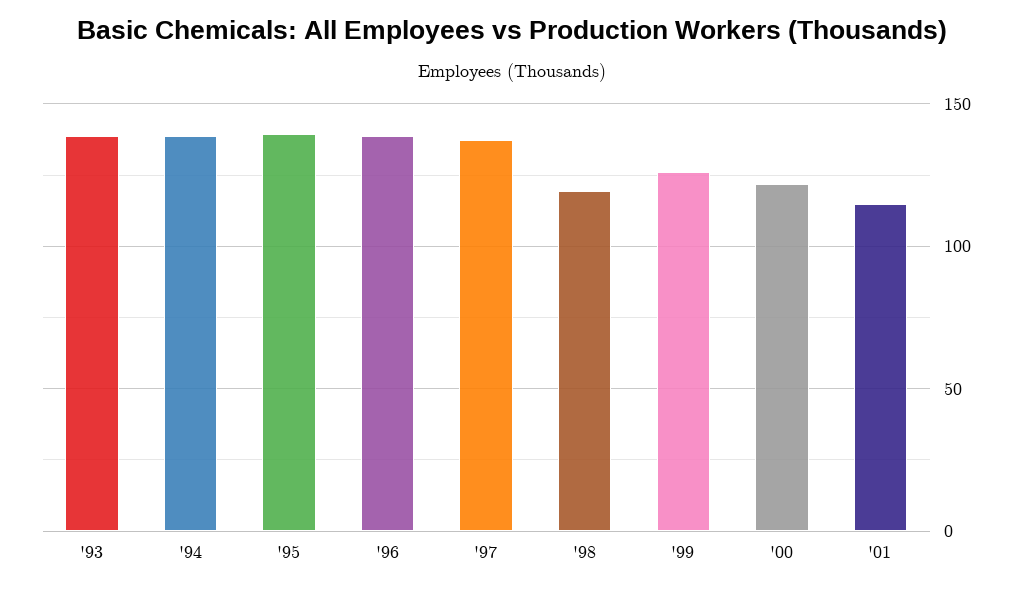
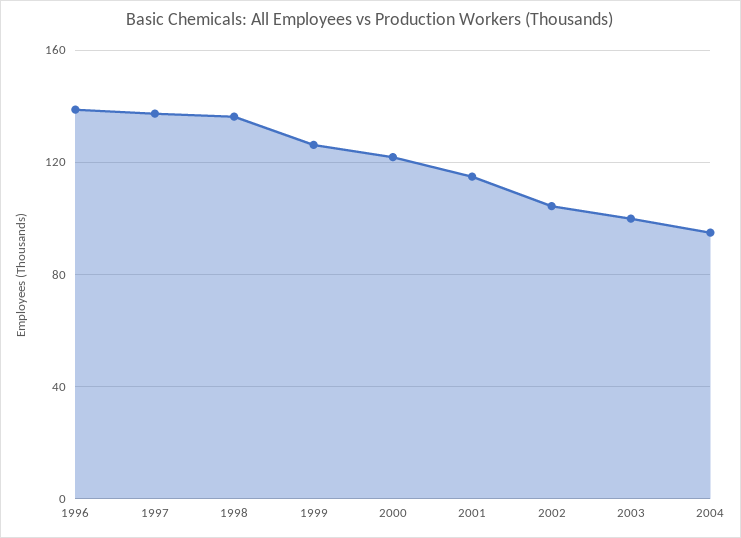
'93: 140 -> none
'94: 140 -> none
'95: 140 -> none
'98: 120 -> 135
2002: none -> 105
2003: none -> 100
2004: none -> 95

